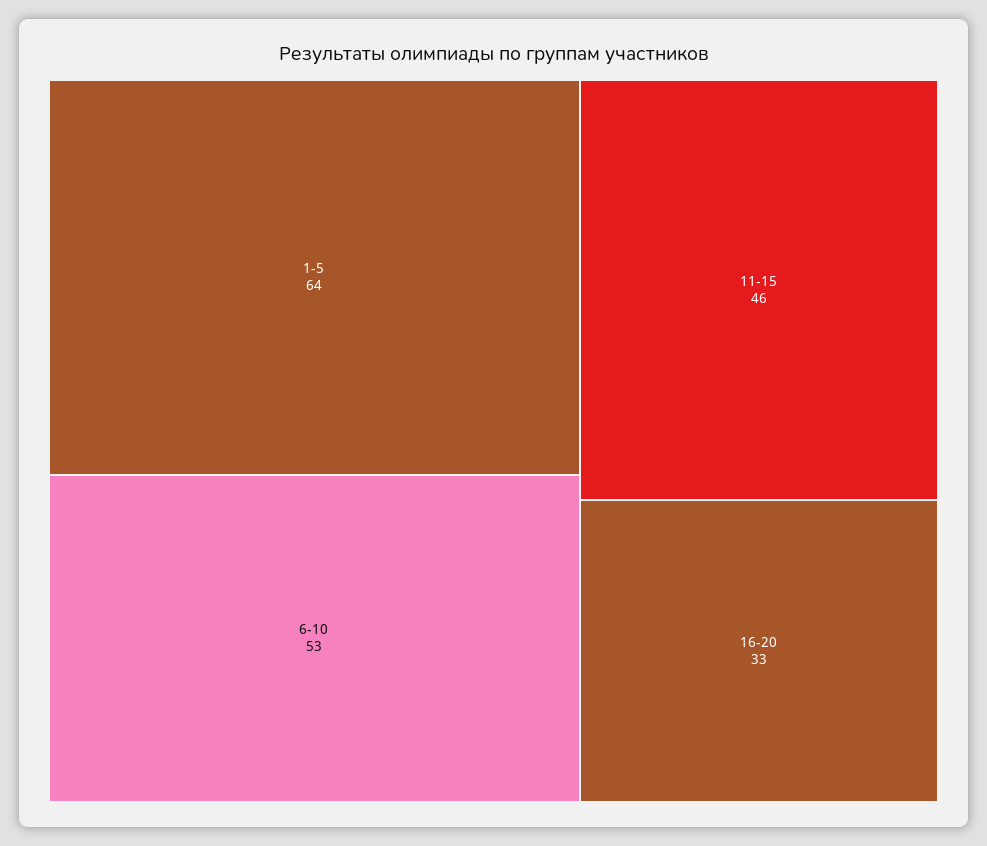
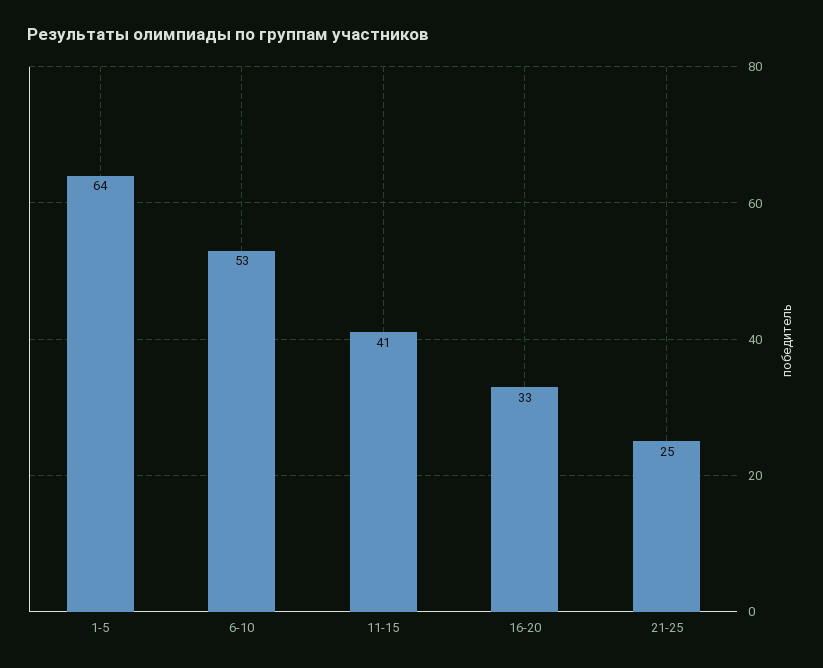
11-15: 46 -> 41
21-25: none -> 25

